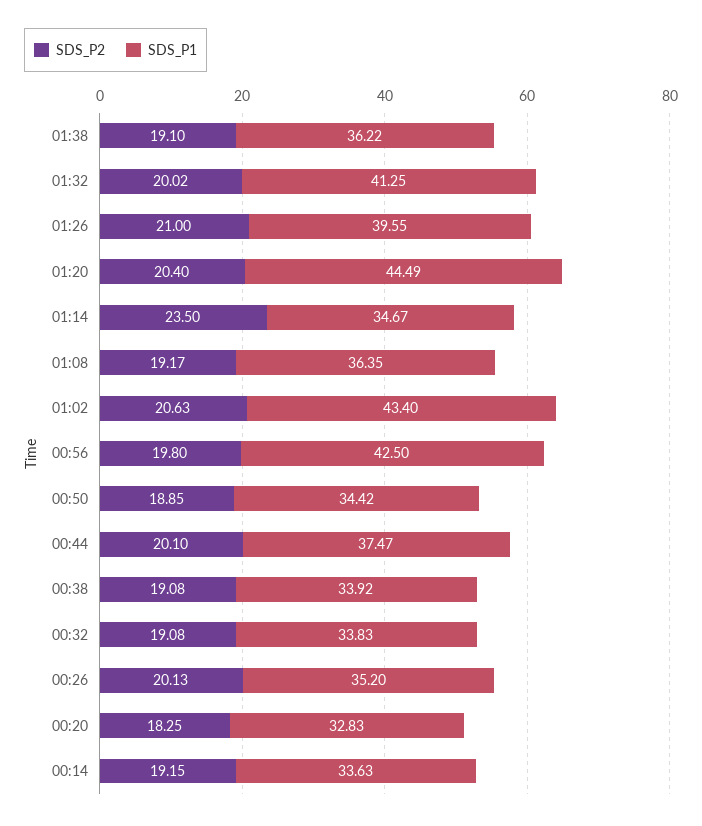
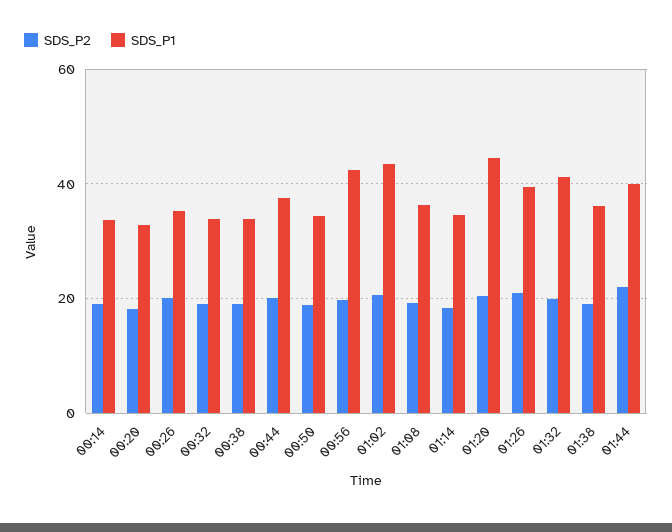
SDS_P2, 01:14: 23.5 -> 18
SDS_P2, 01:44: none -> 22
SDS_P1, 01:44: none -> 40

